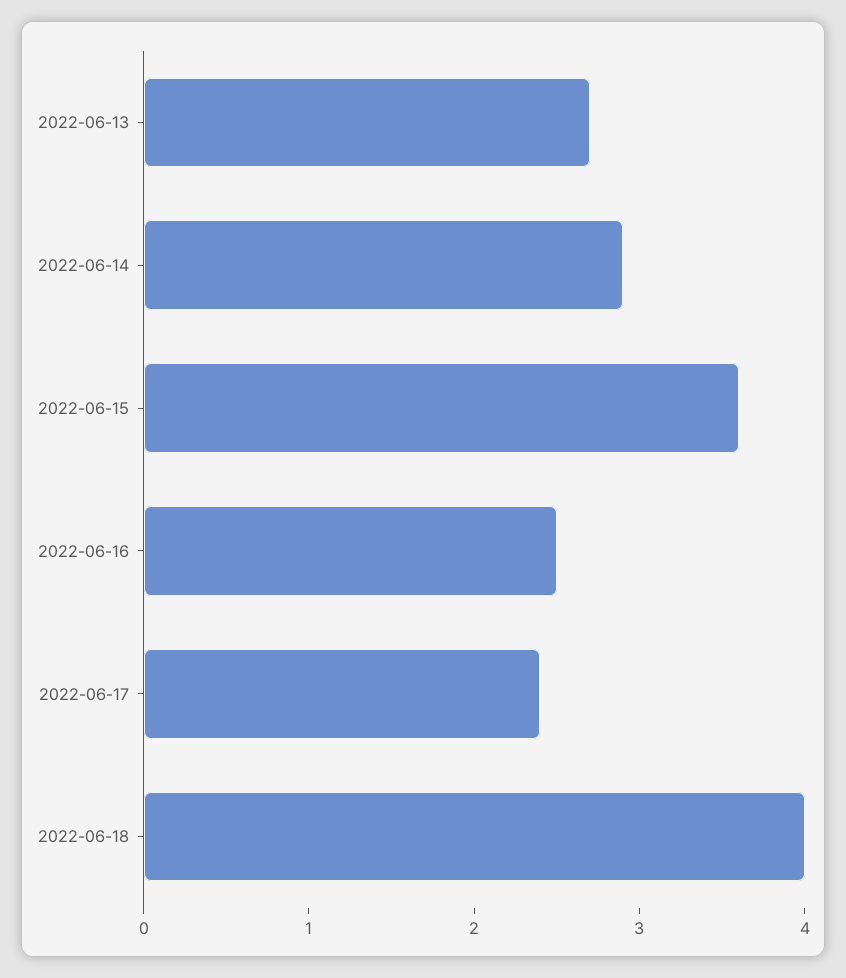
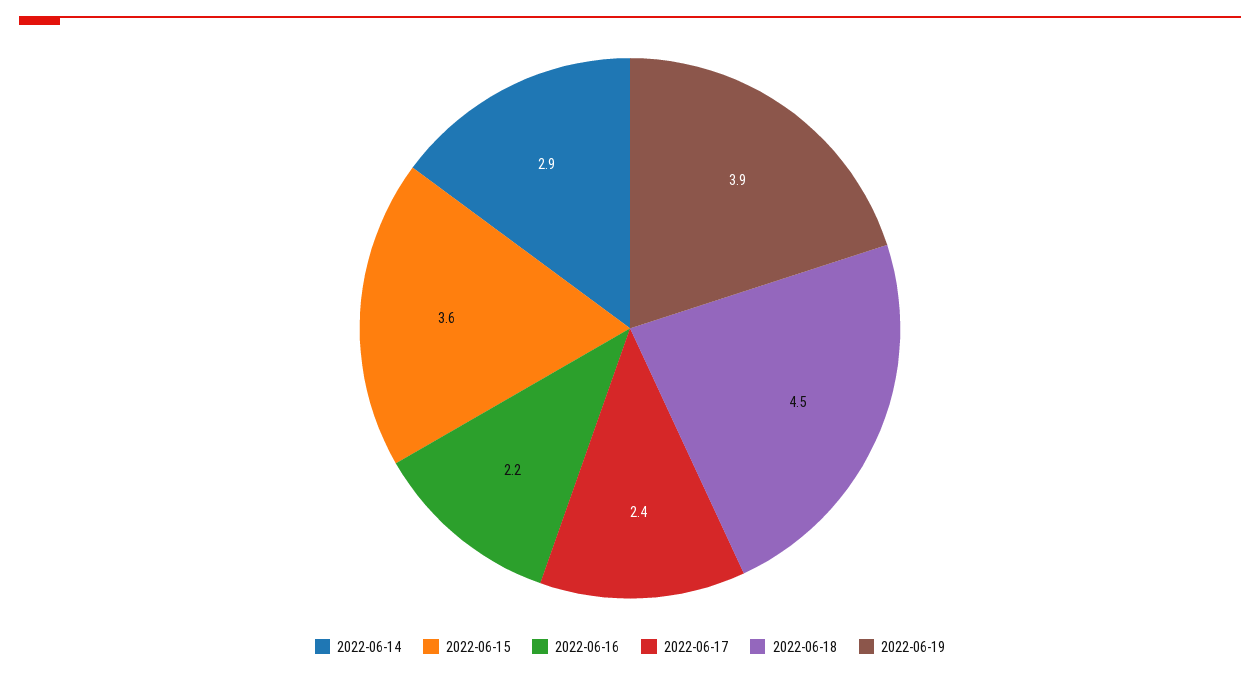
2022-06-13: 2.7 -> none
2022-06-16: 2.5 -> 2.2
2022-06-18: 4 -> 4.5
2022-06-19: none -> 3.9

